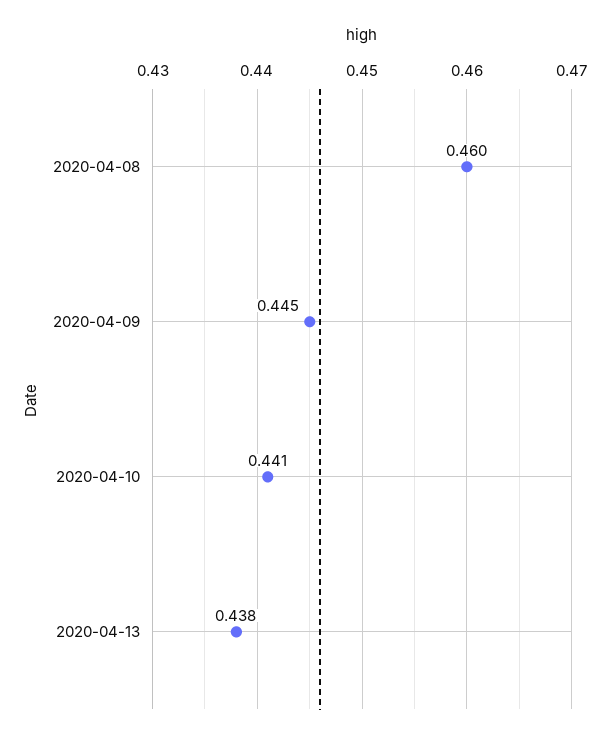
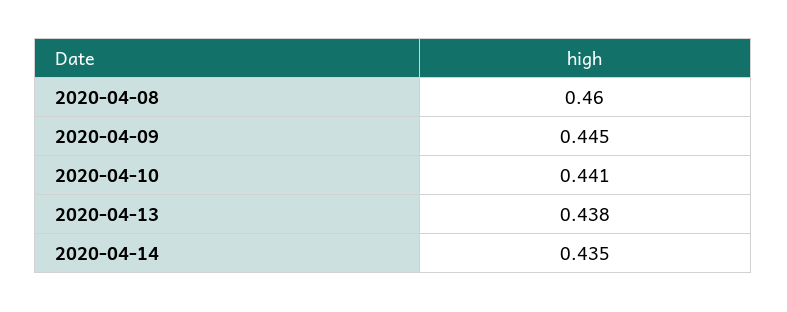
2020-04-14: none -> 0.435

